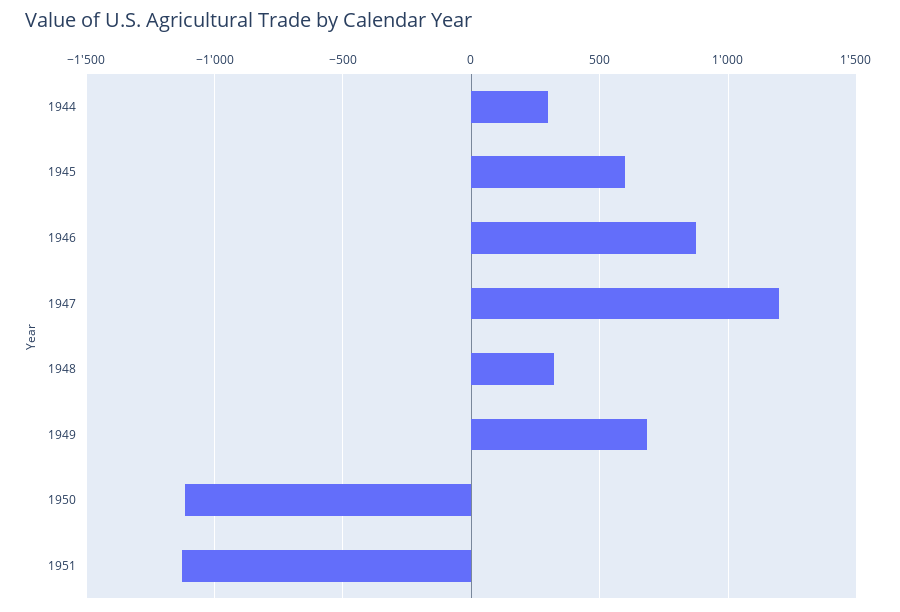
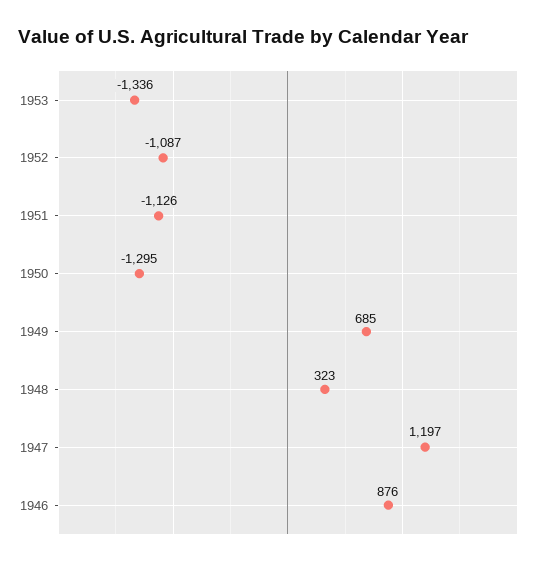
1944: 300 -> none
1945: 600 -> none
1950: -1100 -> -1295
1953: none -> -1336
1952: none -> -1087

